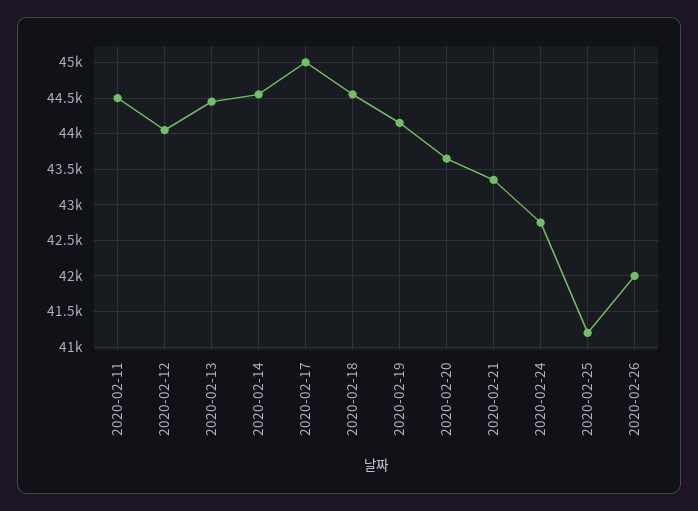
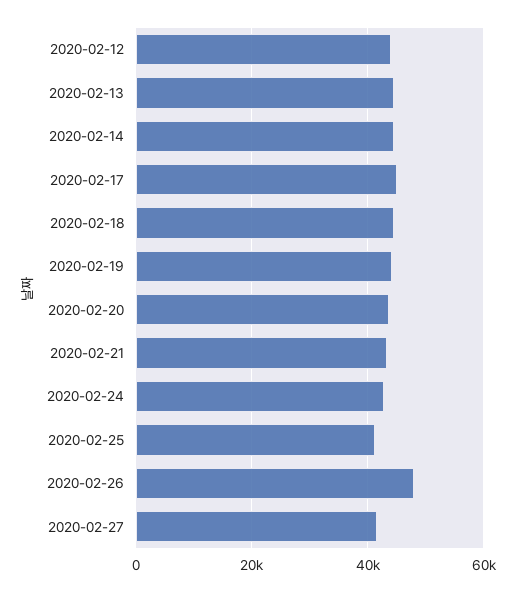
2020-02-11: 44500 -> none
2020-02-26: 42000 -> 48000
2020-02-27: none -> 42000

